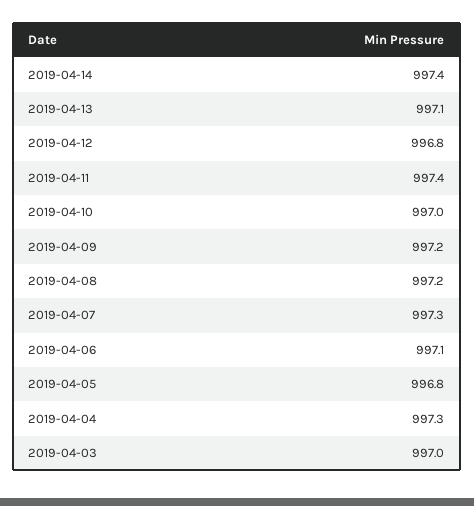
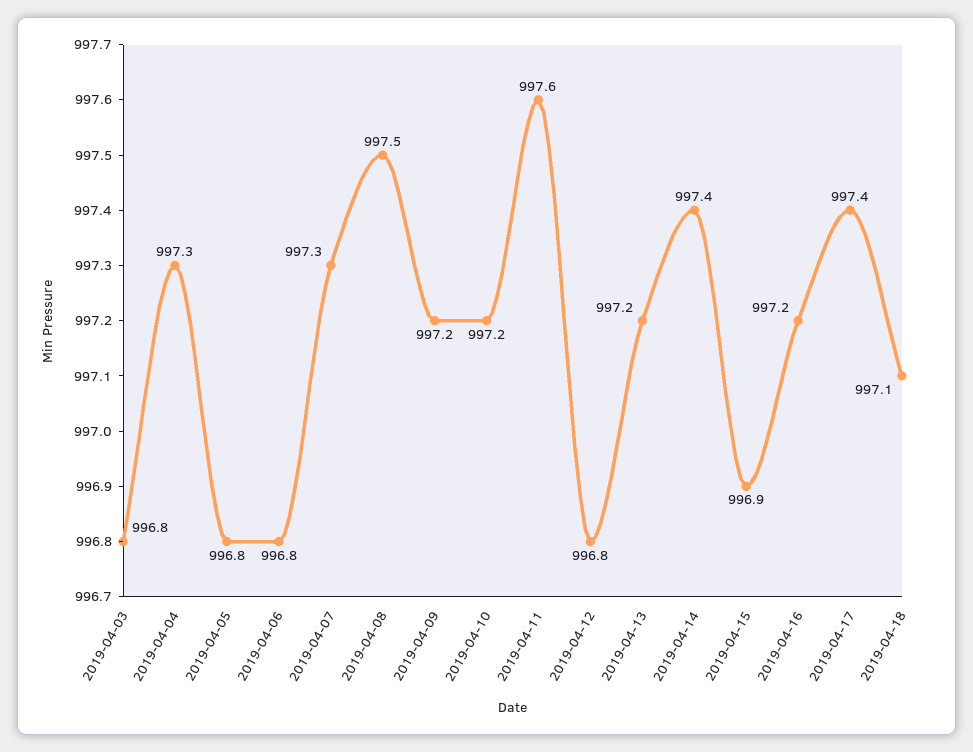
2019-04-13: 997.1 -> 997.2
2019-04-11: 997.4 -> 997.6
2019-04-10: 997 -> 997.2
2019-04-08: 997.2 -> 997.5
2019-04-06: 997.1 -> 996.8
2019-04-03: 997 -> 996.8
2019-04-15: none -> 996.9
2019-04-16: none -> 997.2
2019-04-17: none -> 997.4
2019-04-18: none -> 997.1

